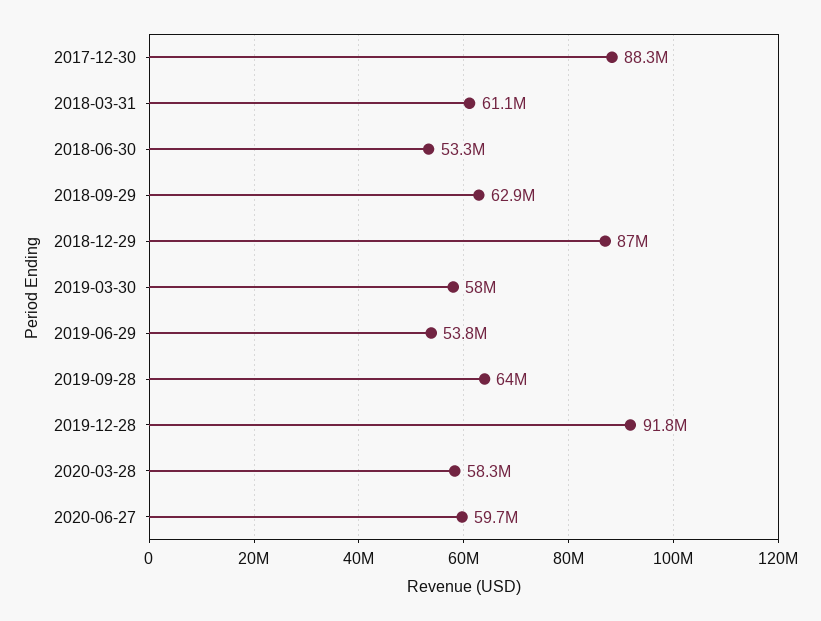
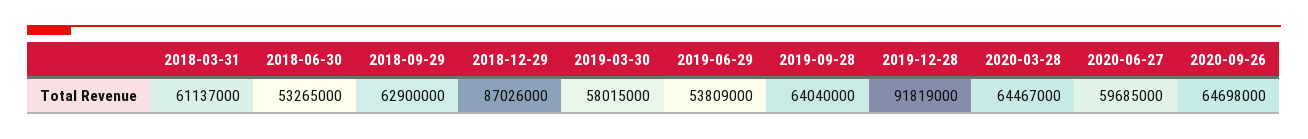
2017-12-30: 88300000 -> none
2020-03-28: 58300000 -> 64467000
2020-09-26: none -> 64698000

